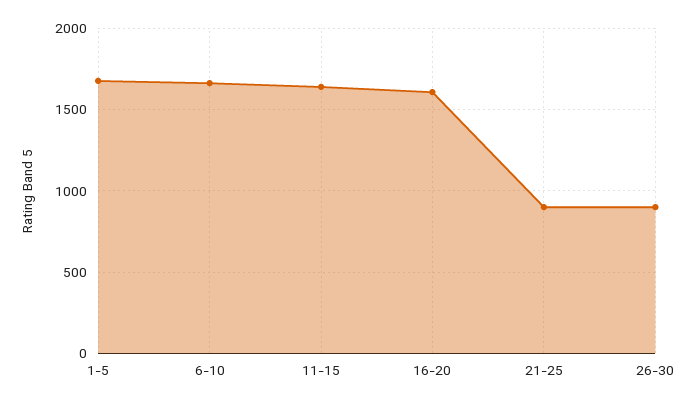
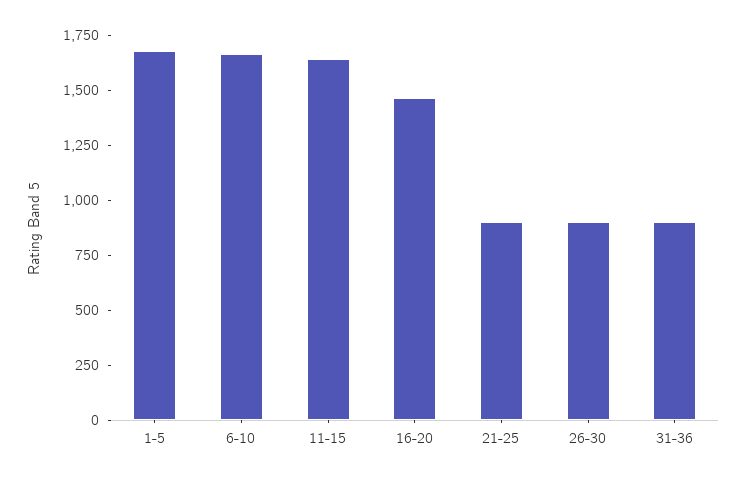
16-20: 1600 -> 1450
31-36: none -> 900

